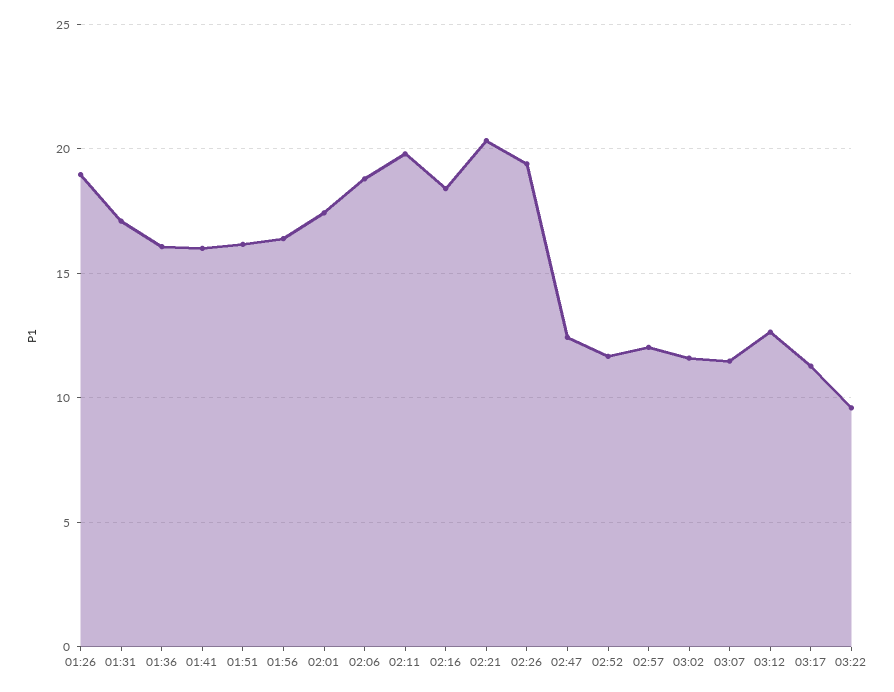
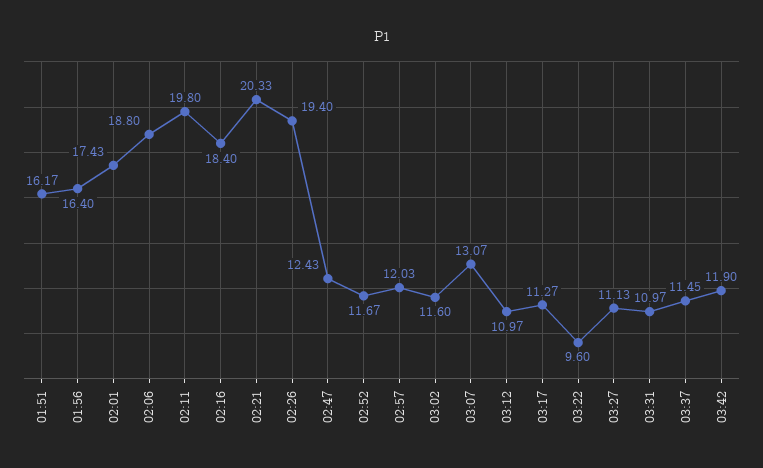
01:26: 19 -> none
01:31: 17 -> none
01:36: 16 -> none
01:41: 16 -> none
03:07: 11.5 -> 13.07
03:12: 12.5 -> 10.97
03:27: none -> 11.13
03:31: none -> 10.97
03:37: none -> 11.45
03:42: none -> 11.9

